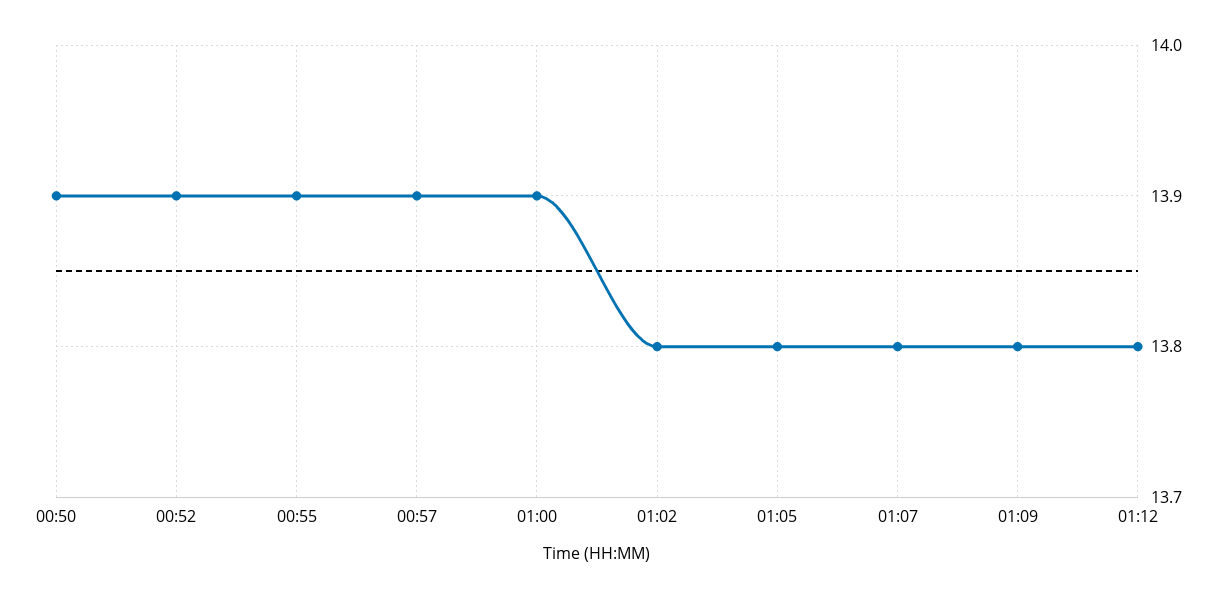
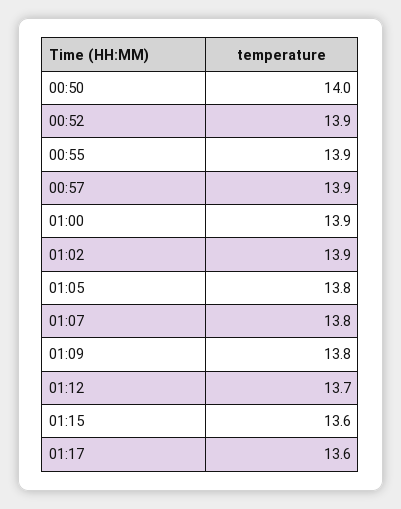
00:50: 13.9 -> 14
01:02: 13.8 -> 13.9
01:12: 13.8 -> 13.7
01:15: none -> 13.6
01:17: none -> 13.6

